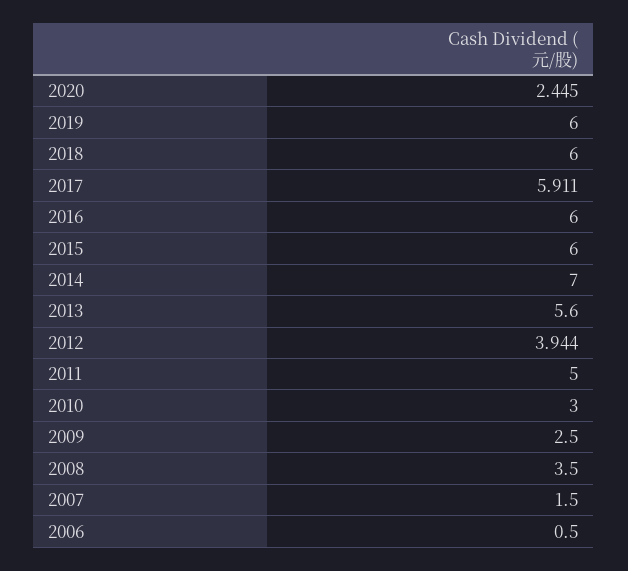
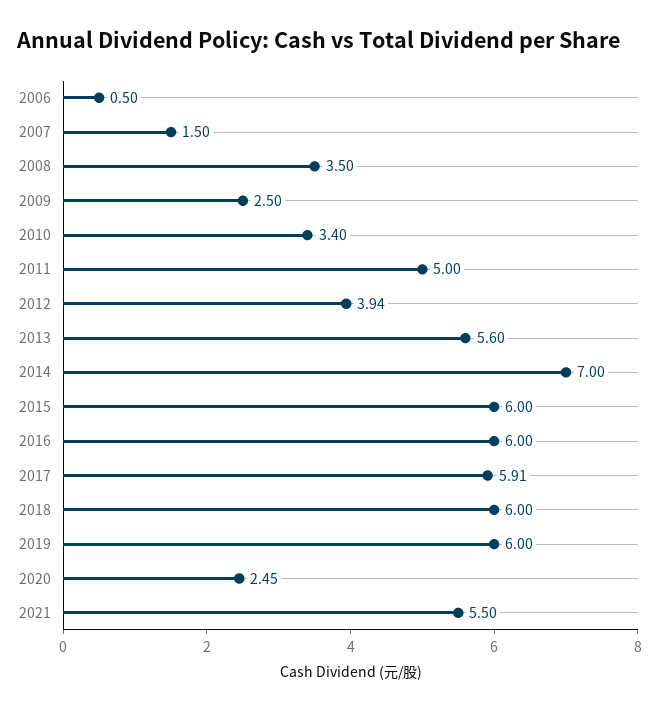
2010: 3 -> 3.4
2021: none -> 5.5

